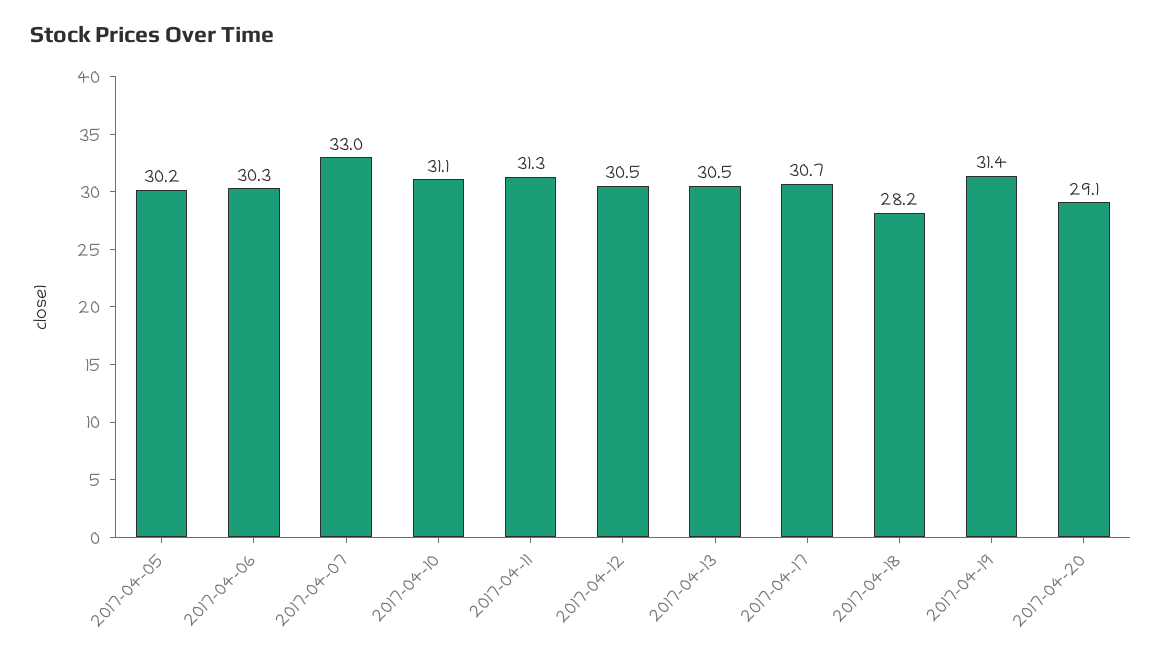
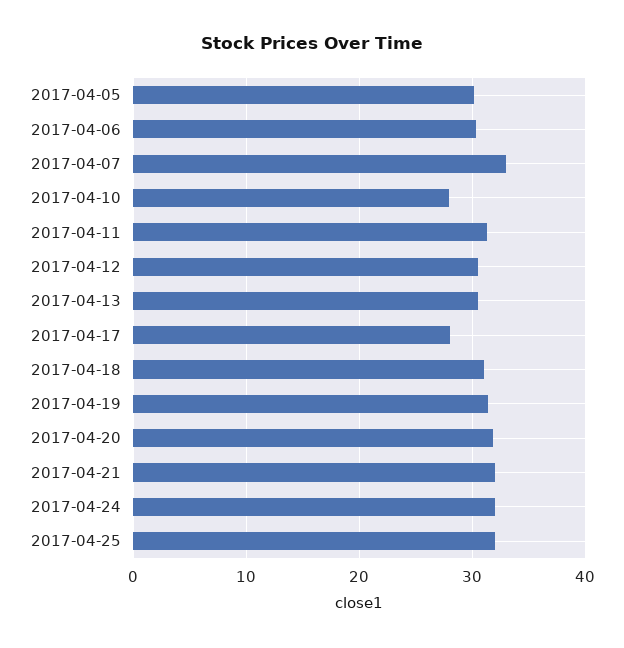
2017-04-10: 31.1 -> 28
2017-04-17: 30.7 -> 28
2017-04-18: 28.2 -> 31
2017-04-20: 29.1 -> 32
2017-04-21: none -> 32
2017-04-24: none -> 32
2017-04-25: none -> 32

